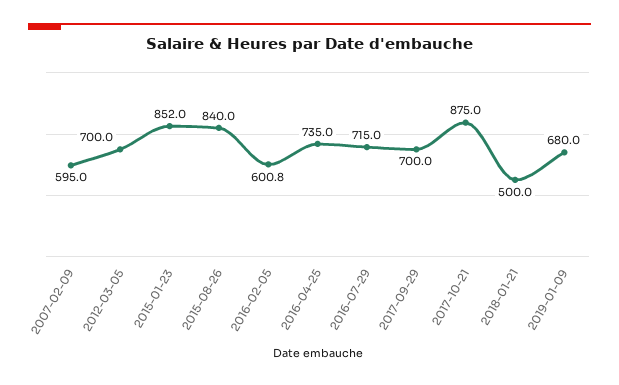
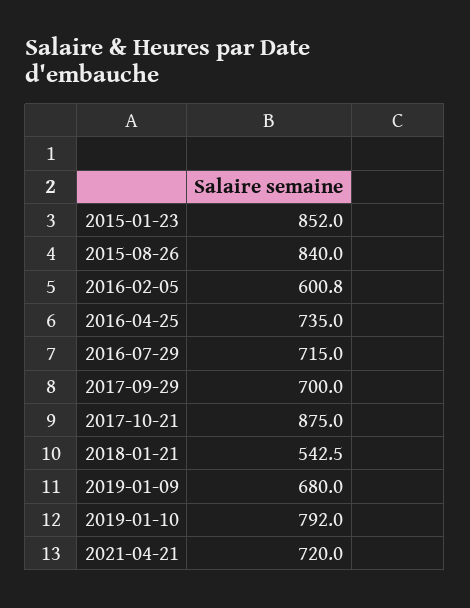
2007-02-09: 595 -> none
2012-03-05: 700 -> none
2018-01-21: 500 -> 542.5
2019-01-10: none -> 792
2021-04-21: none -> 720

